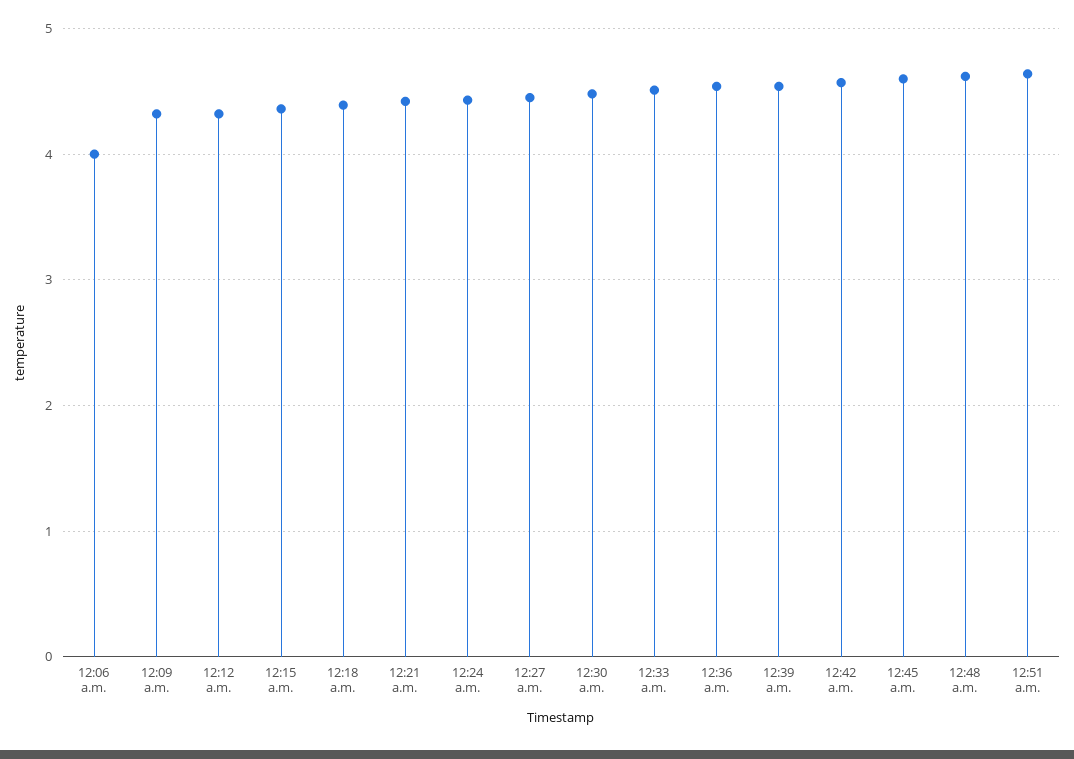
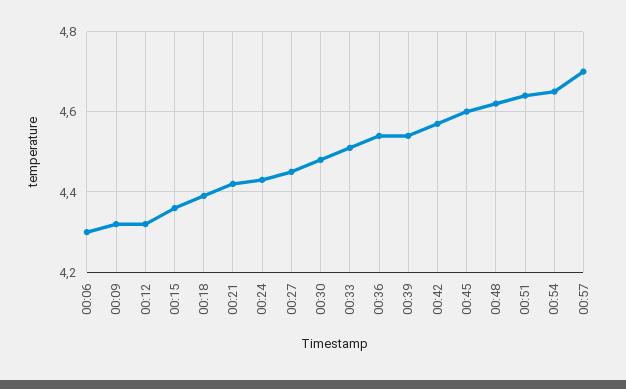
12:06 a.m.: 4 -> 4.3
00:54: none -> 4.65
00:57: none -> 4.7

